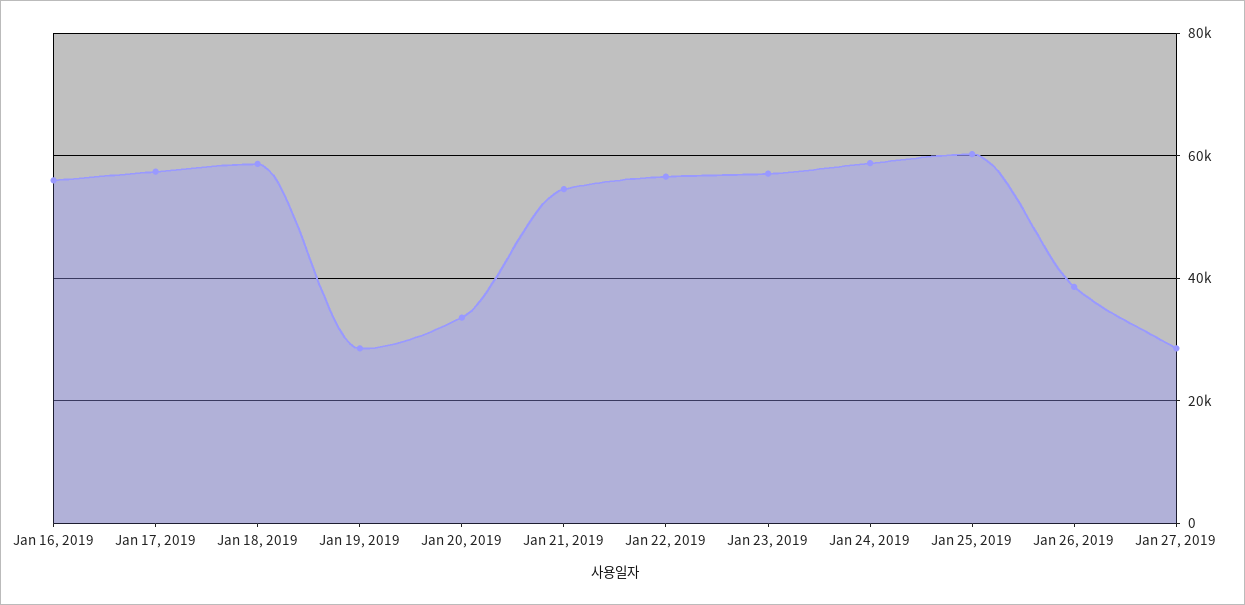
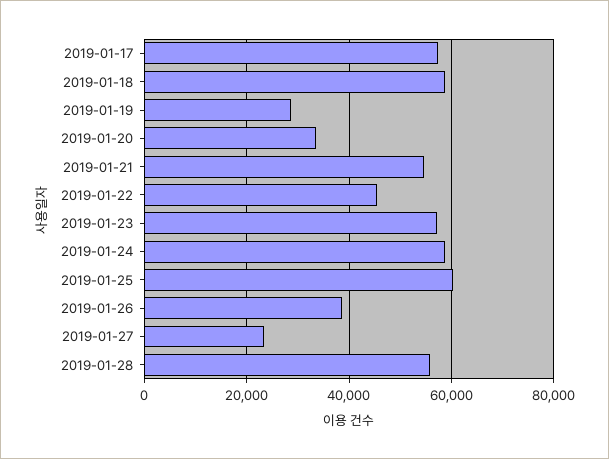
Jan 16, 2019: 56000 -> none
Jan 22, 2019: 56000 -> 46000
Jan 27, 2019: 28000 -> 24000
2019-01-28: none -> 56000

